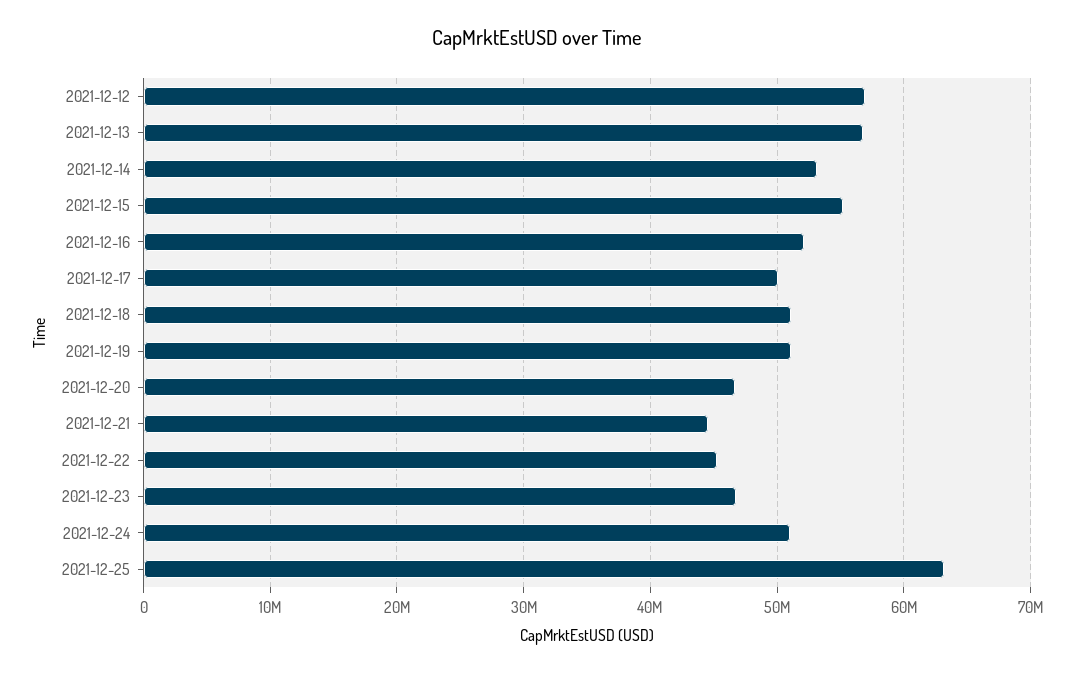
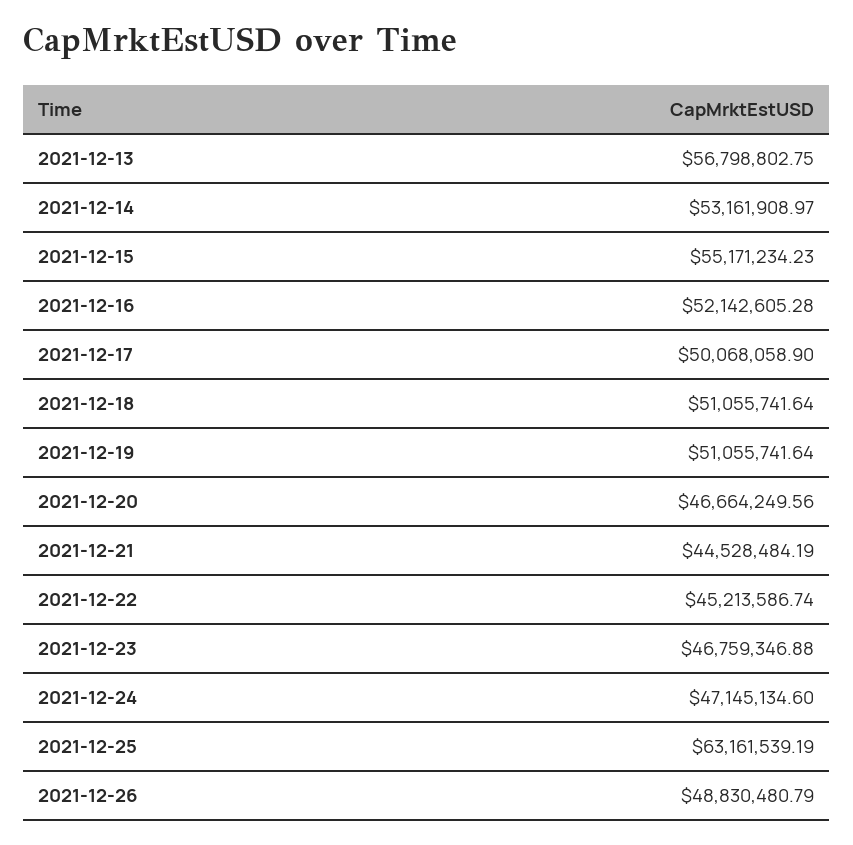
2021-12-12: 57000000 -> none
2021-12-24: 51000000 -> 47145134.6
2021-12-26: none -> 48830480.79

